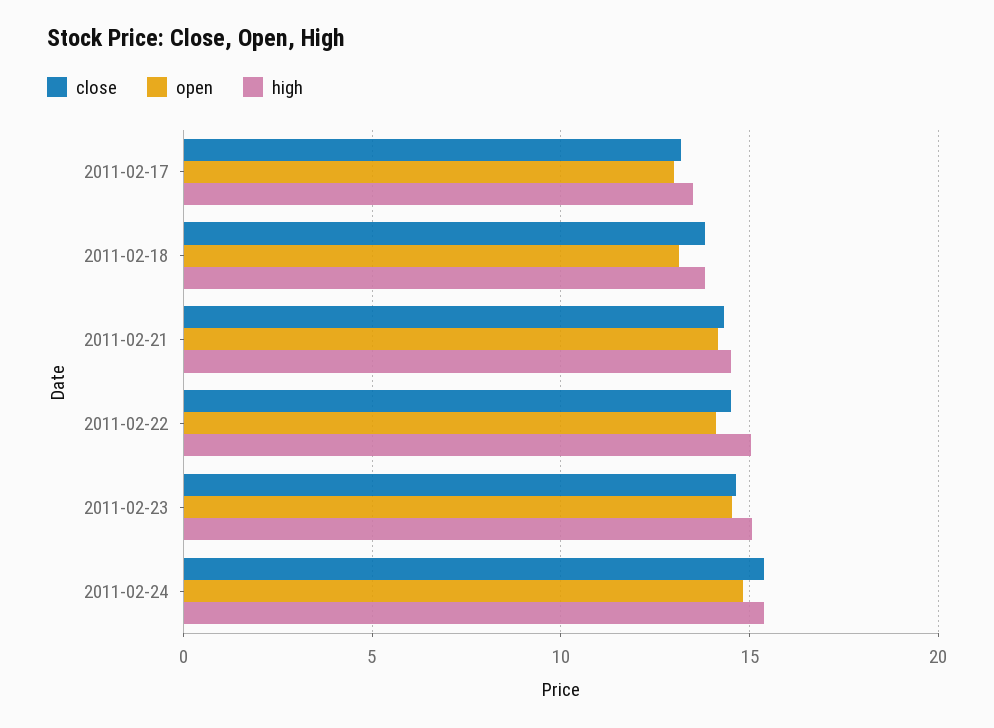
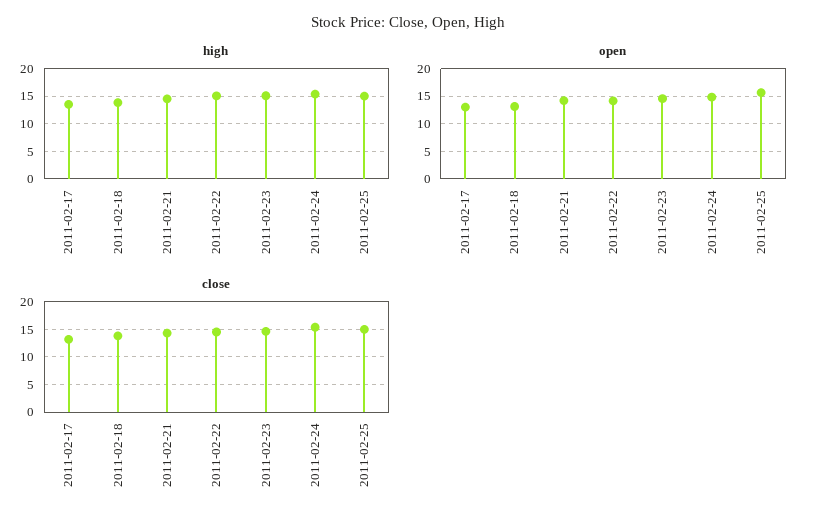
high, 2011-02-25: none -> 15
open, 2011-02-25: none -> 15
close, 2011-02-25: none -> 15

